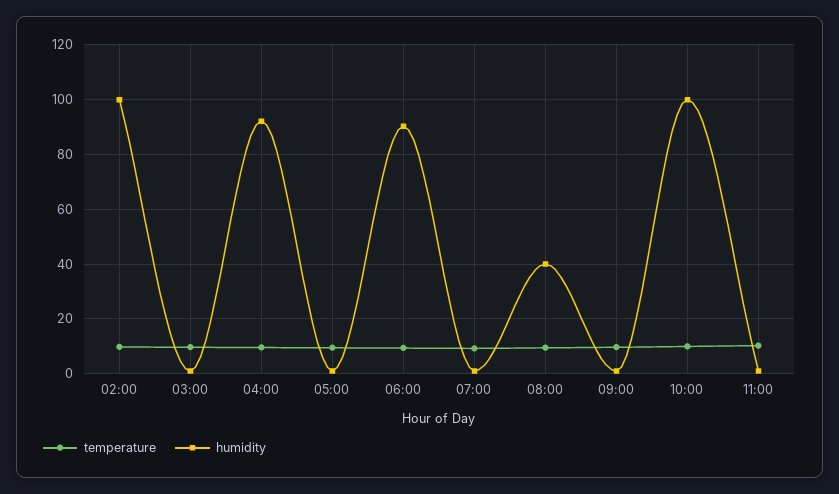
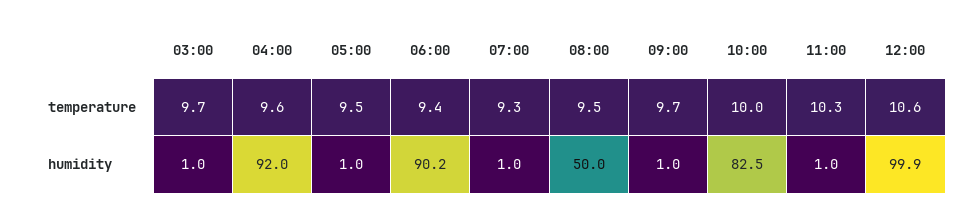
temperature, 02:00: 10 -> none
humidity, 02:00: 100 -> none
humidity, 08:00: 40 -> 50
humidity, 10:00: 100 -> 82.5
temperature, 12:00: none -> 10.6
humidity, 12:00: none -> 99.9

